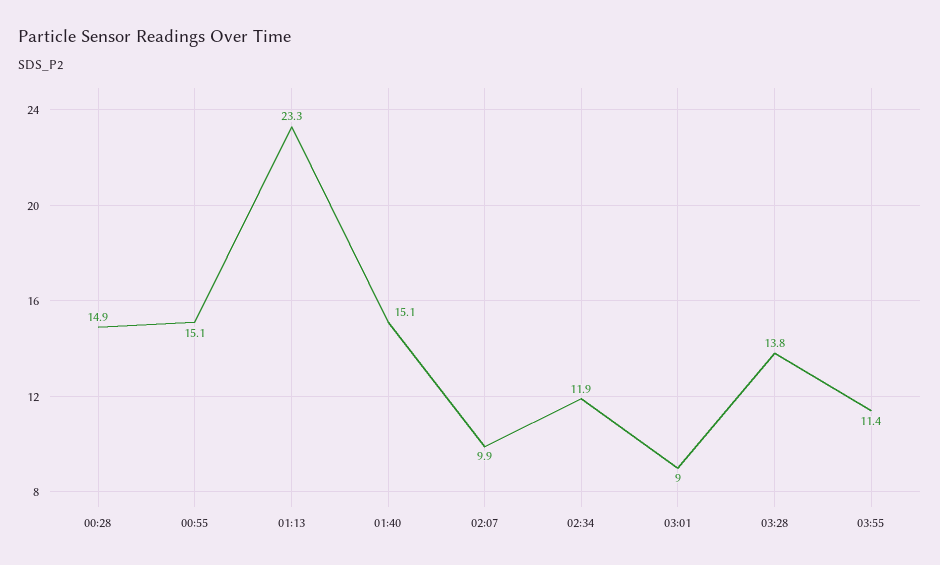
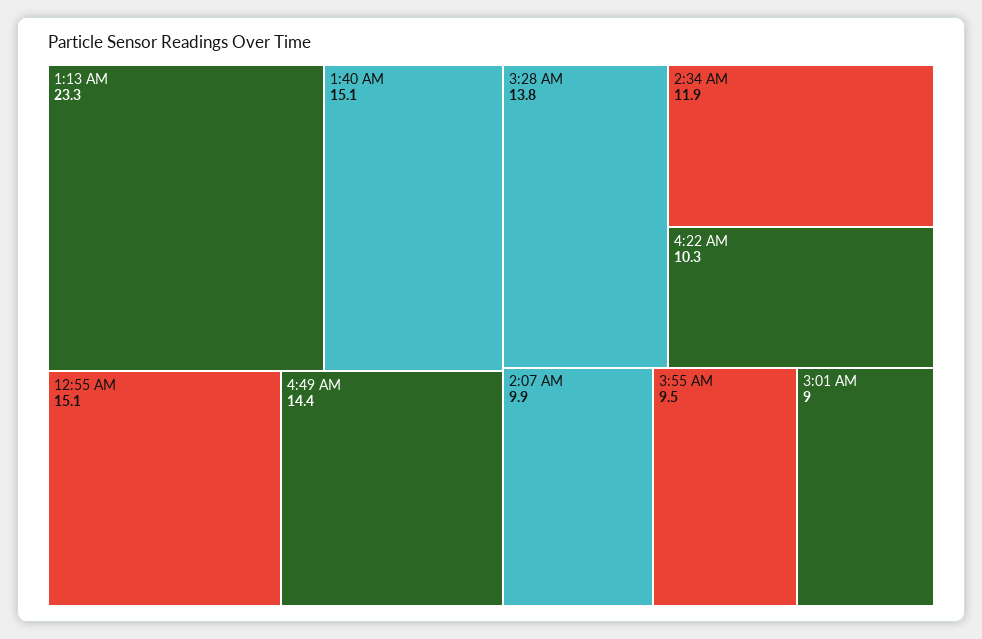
00:28: 14.9 -> none
03:55: 11.4 -> 9.5
4:49 AM: none -> 14.4
4:22 AM: none -> 10.3

